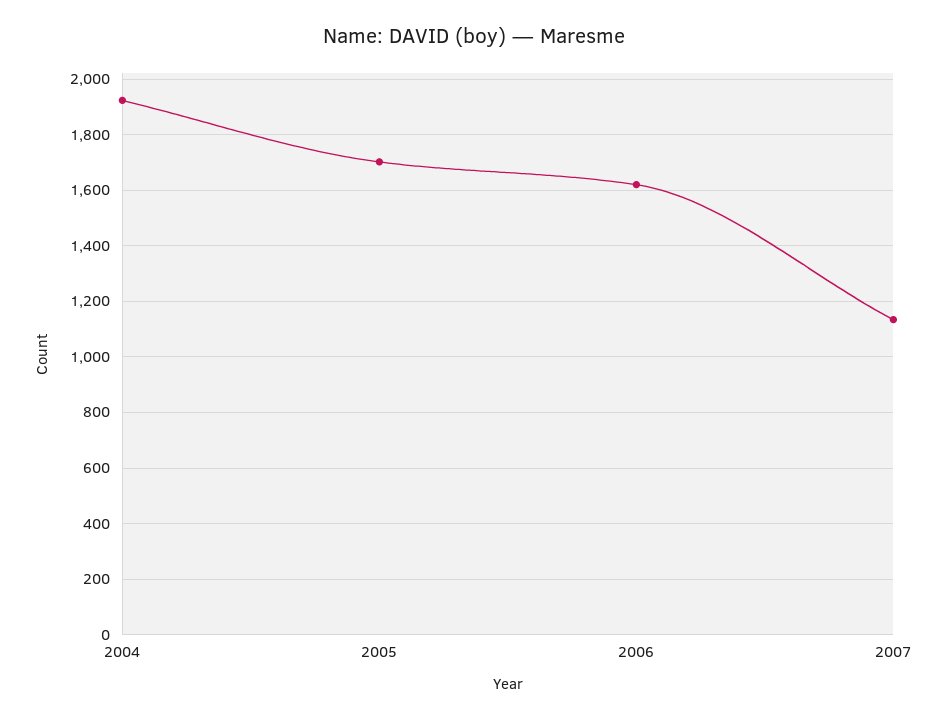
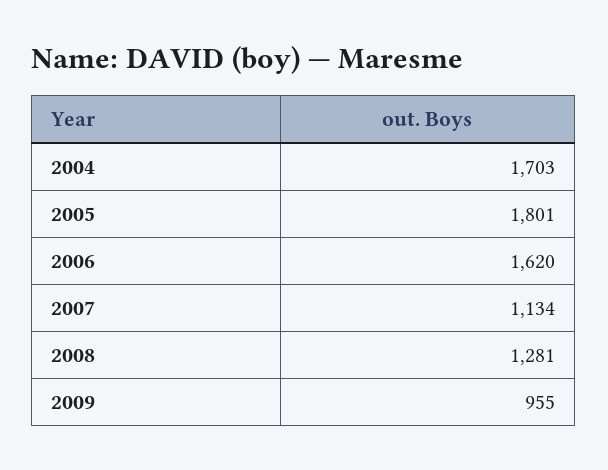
2004: 1925 -> 1703
2005: 1700 -> 1801
2008: none -> 1281
2009: none -> 955

